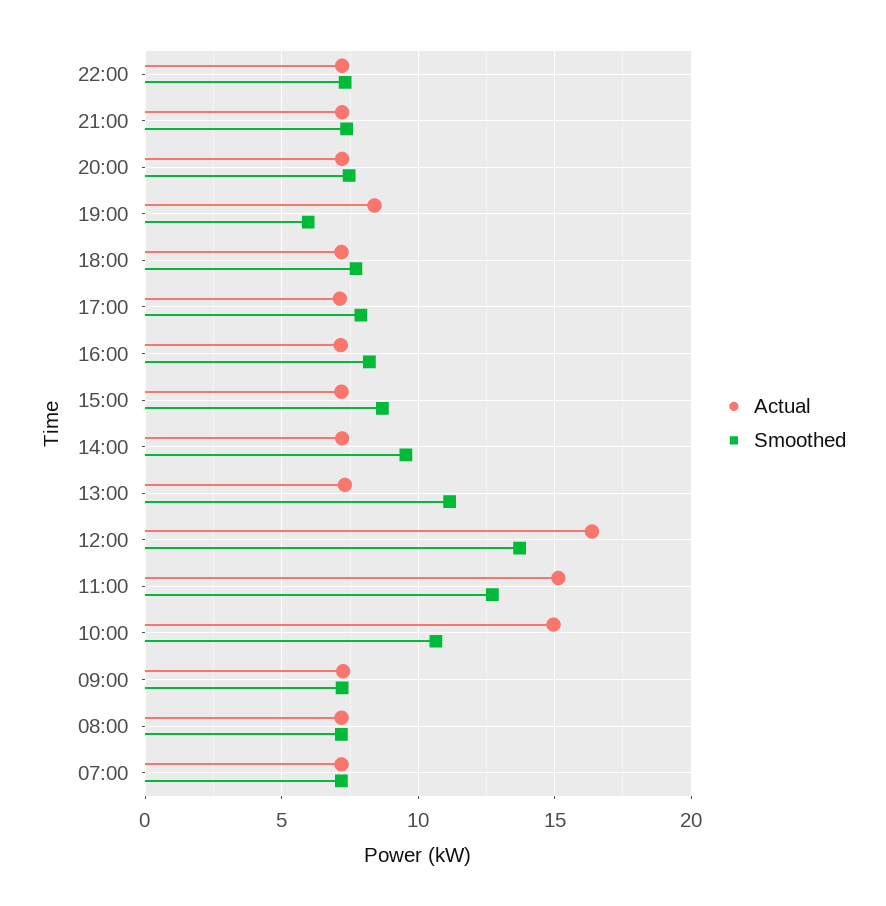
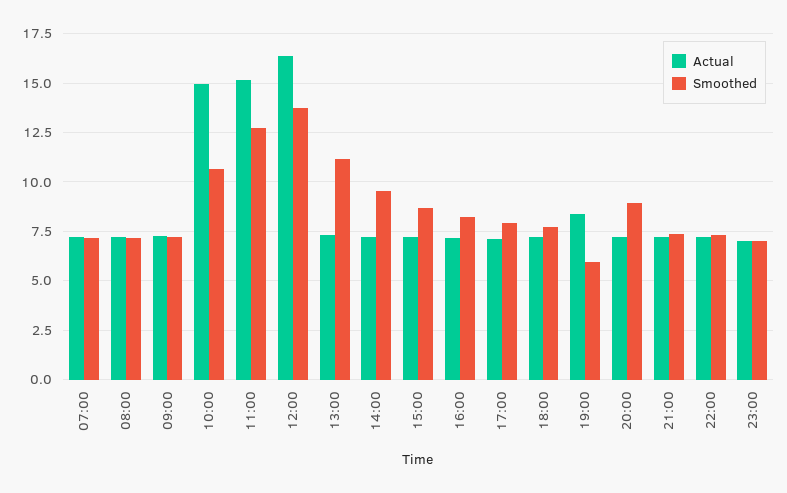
Smoothed, 20:00: 7.5 -> 9
Actual, 23:00: none -> 7
Smoothed, 23:00: none -> 7

